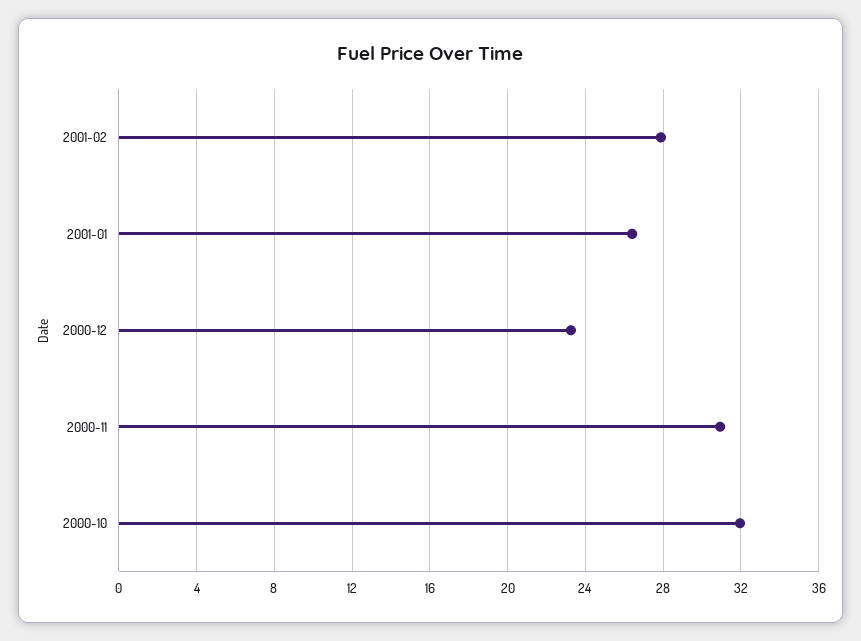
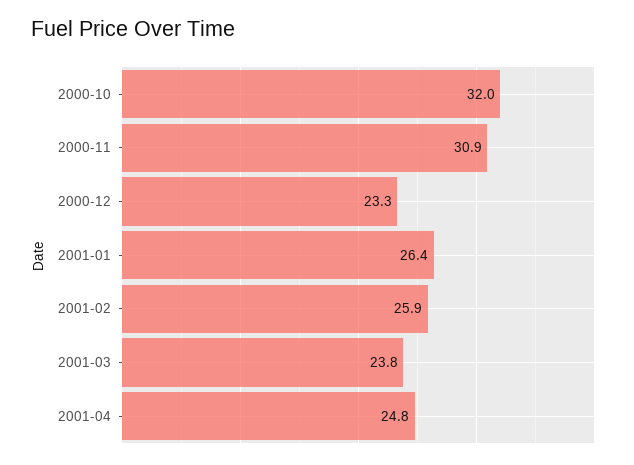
2001-02: 28 -> 25.9
2001-03: none -> 23.8
2001-04: none -> 24.8

